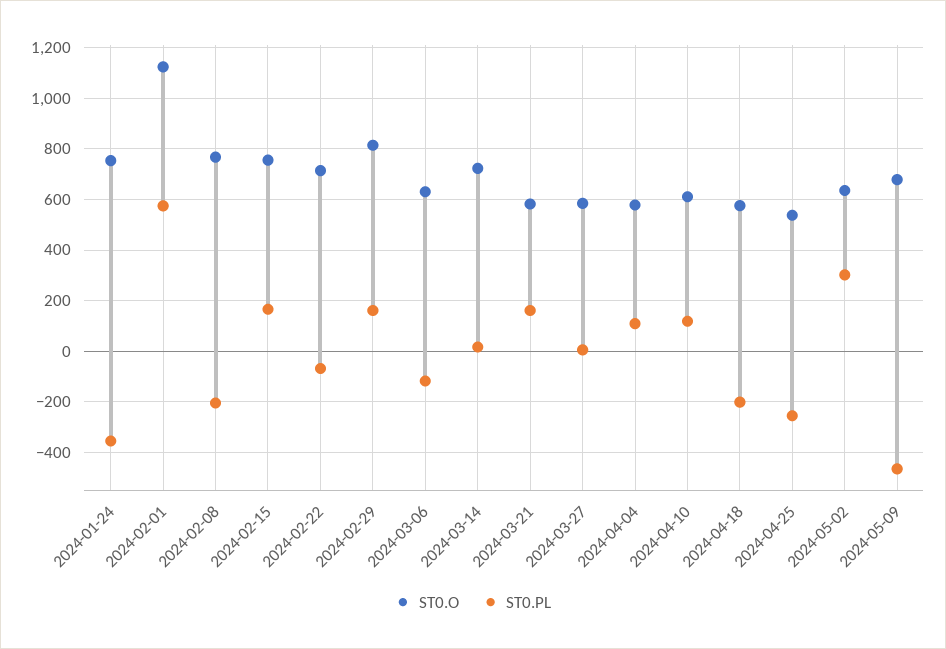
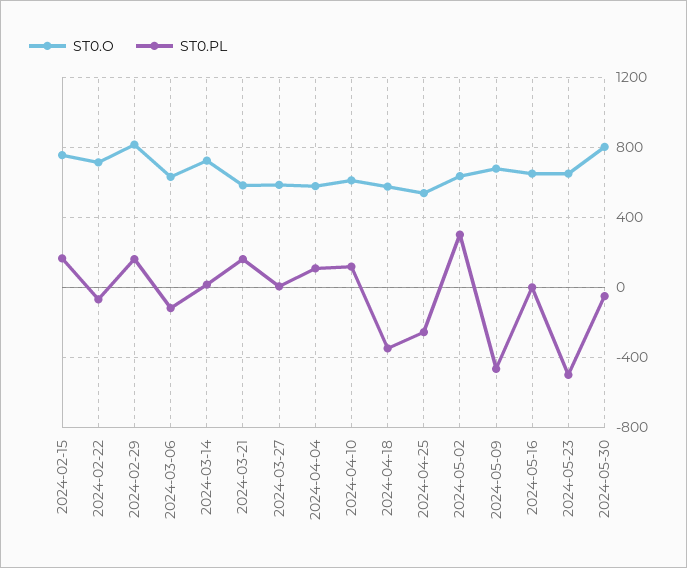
ST0.O, 2024-01-24: 750 -> none
ST0.PL, 2024-01-24: -350 -> none
ST0.O, 2024-02-01: 1125 -> none
ST0.PL, 2024-02-01: 575 -> none
ST0.O, 2024-02-08: 775 -> none
ST0.PL, 2024-02-08: -200 -> none
ST0.PL, 2024-04-18: -200 -> -350
ST0.O, 2024-05-16: none -> 650
ST0.PL, 2024-05-16: none -> 0
ST0.O, 2024-05-23: none -> 650
ST0.PL, 2024-05-23: none -> -500
ST0.O, 2024-05-30: none -> 800
ST0.PL, 2024-05-30: none -> -50

